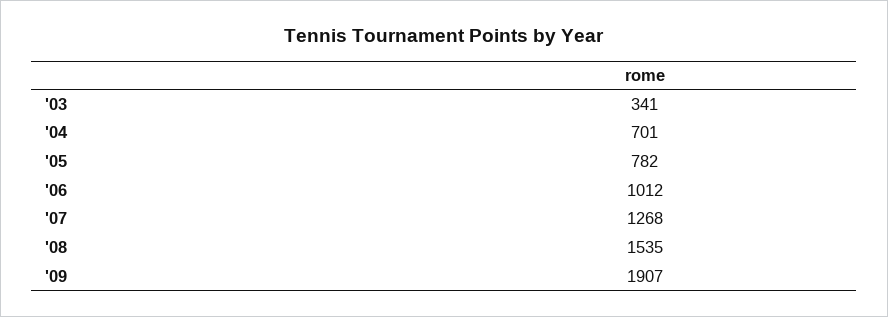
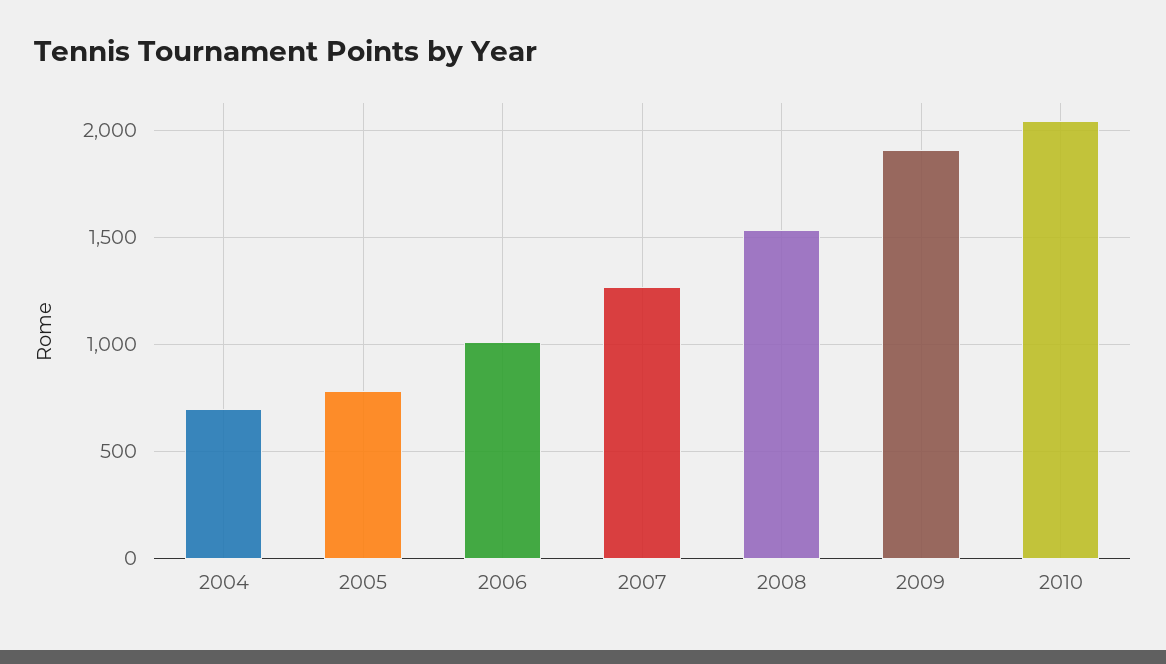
'03: 341 -> none
2010: none -> 2050

